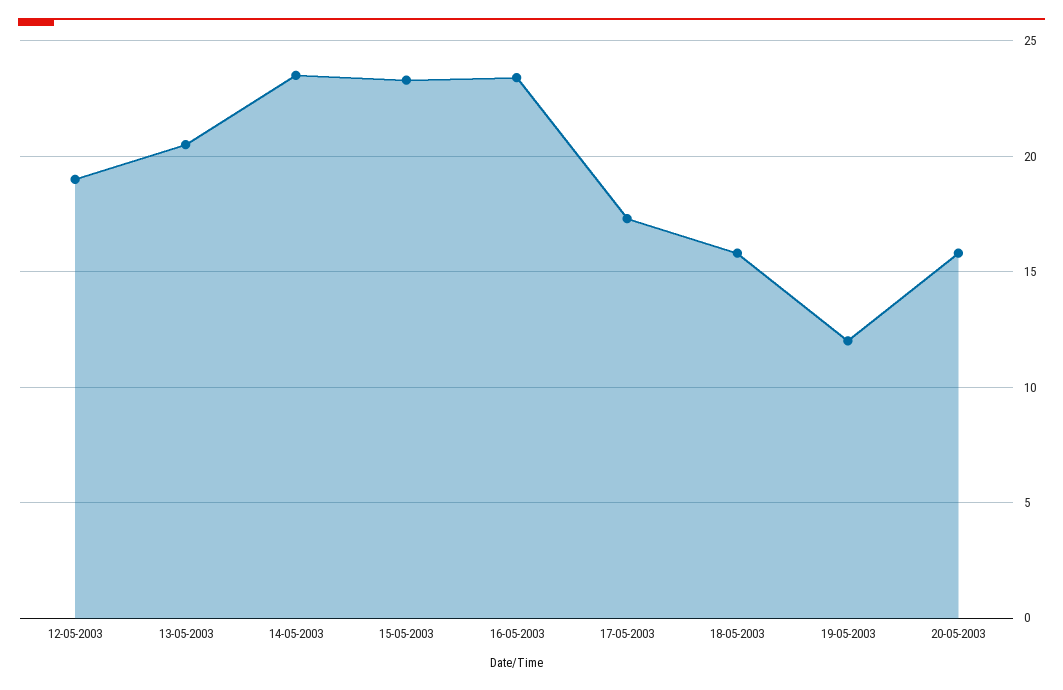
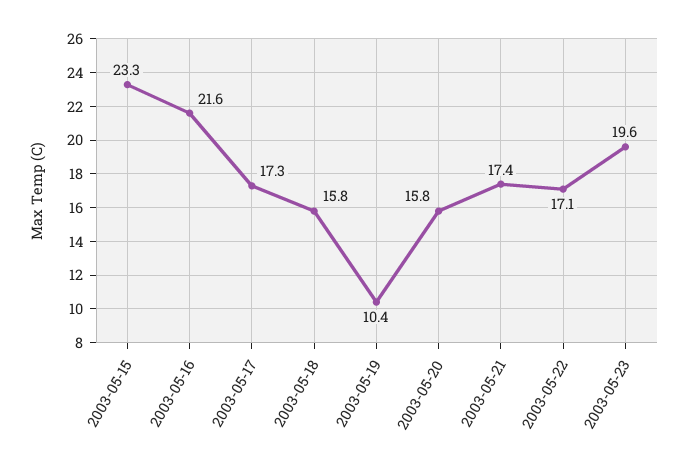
12-05-2003: 19 -> none
13-05-2003: 20.5 -> none
14-05-2003: 23.5 -> none
16-05-2003: 23.5 -> 21.6
19-05-2003: 12 -> 10.4
2003-05-21: none -> 17.4
2003-05-22: none -> 17.1
2003-05-23: none -> 19.6

